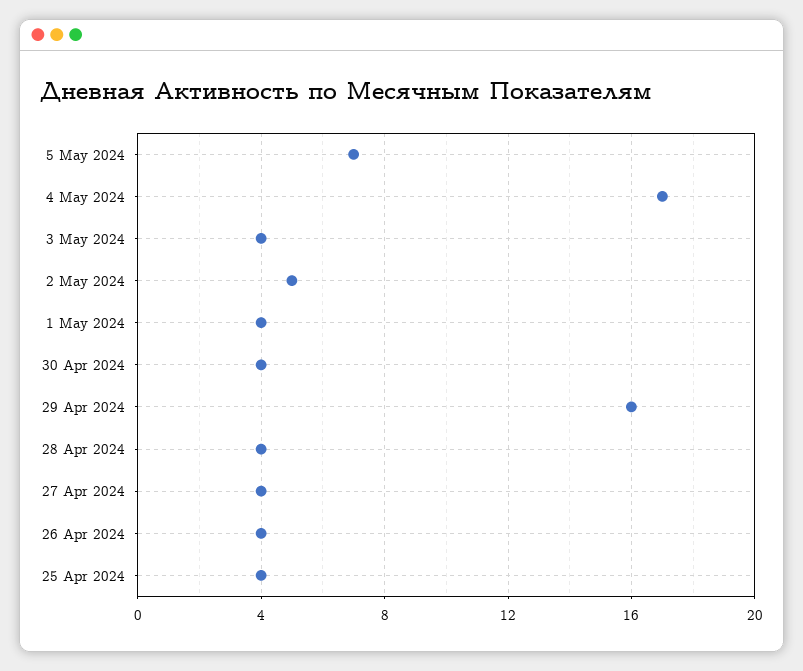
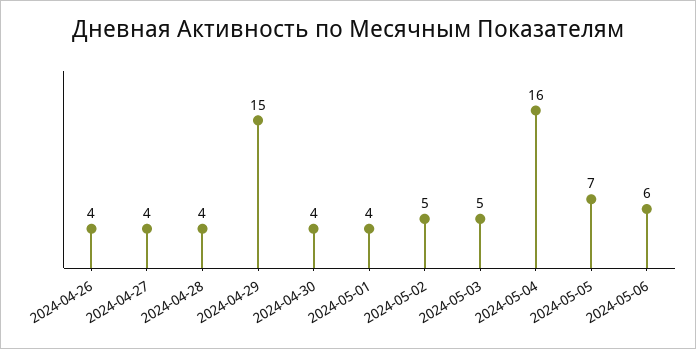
4 May 2024: 17 -> 16
3 May 2024: 4 -> 5
29 Apr 2024: 16 -> 15
25 Apr 2024: 4 -> none
2024-05-06: none -> 6

